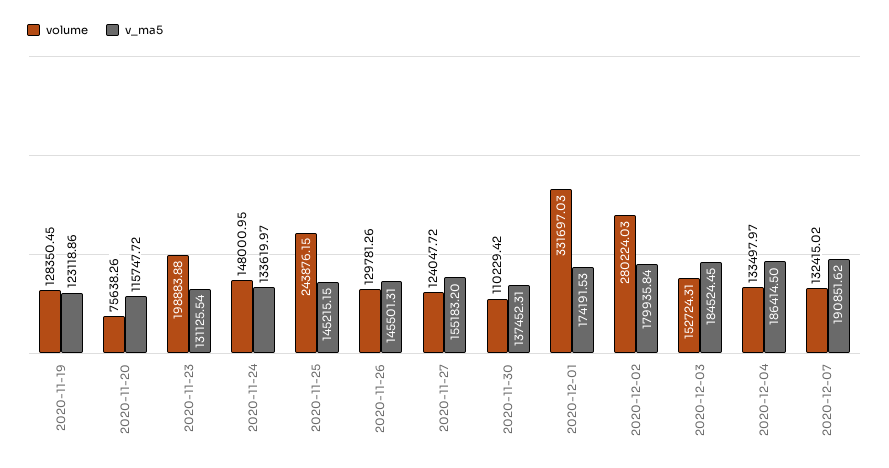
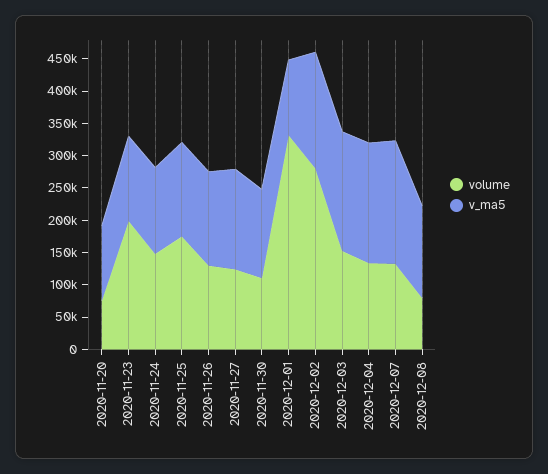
volume, 2020-11-19: 128350.45 -> none
v_ma5, 2020-11-19: 123118.86 -> none
volume, 2020-11-25: 243876.15 -> 175000
v_ma5, 2020-12-01: 174191.53 -> 125000
volume, 2020-12-08: none -> 75000
v_ma5, 2020-12-08: none -> 150000

